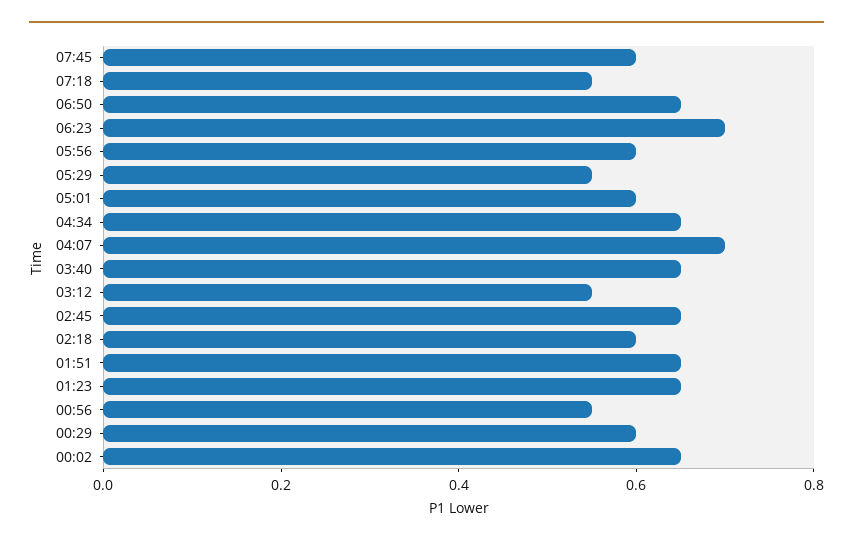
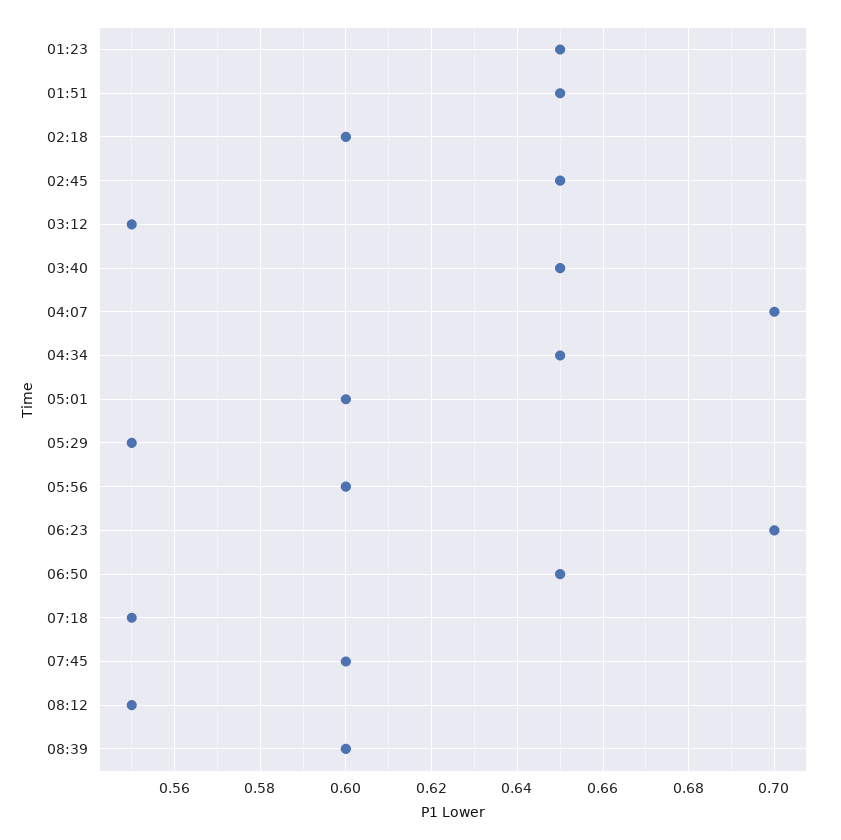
00:56: 0.55 -> none
00:29: 0.6 -> none
00:02: 0.65 -> none
08:12: none -> 0.55
08:39: none -> 0.6

